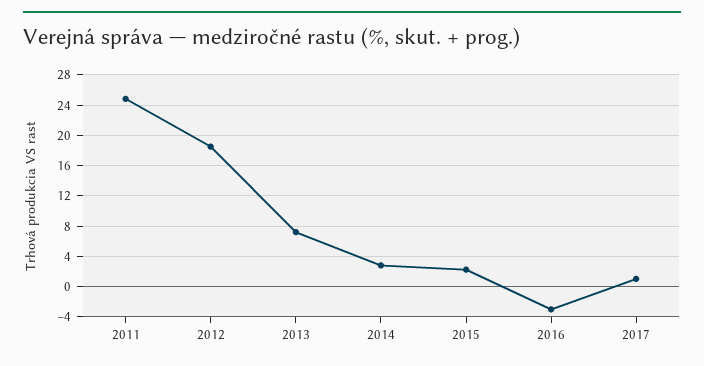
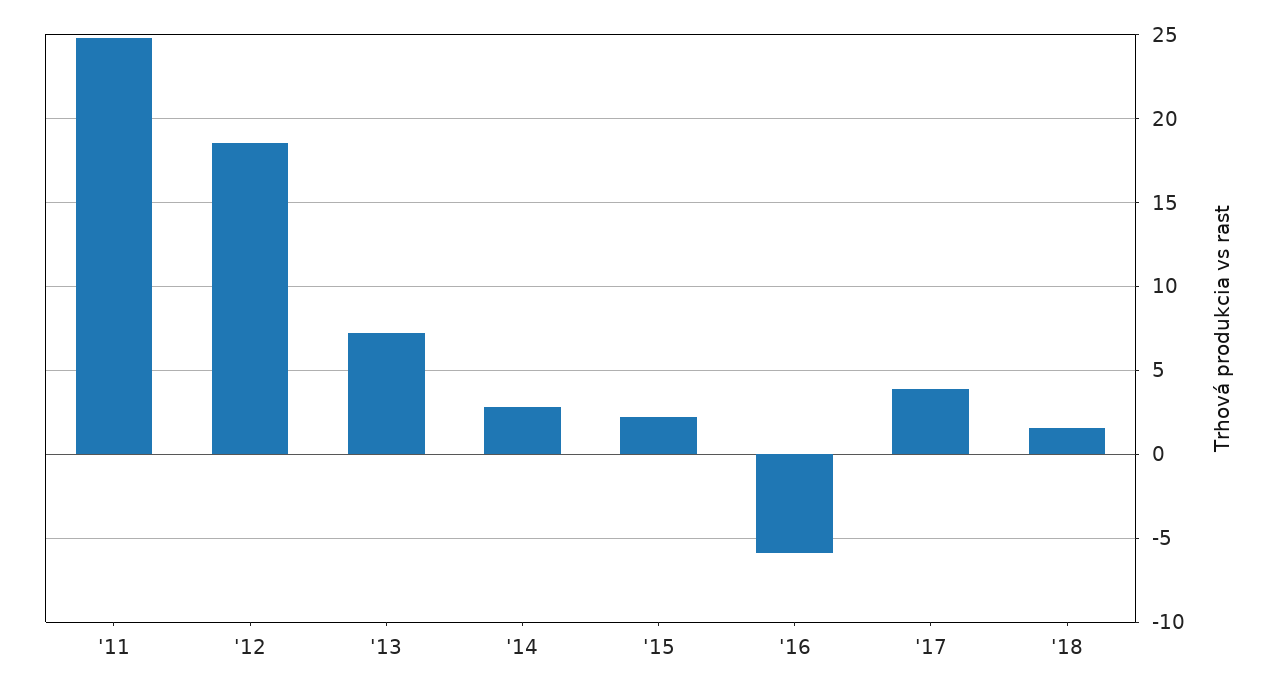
2016: -3 -> -6
2017: 1 -> 4
'18: none -> 1.5

